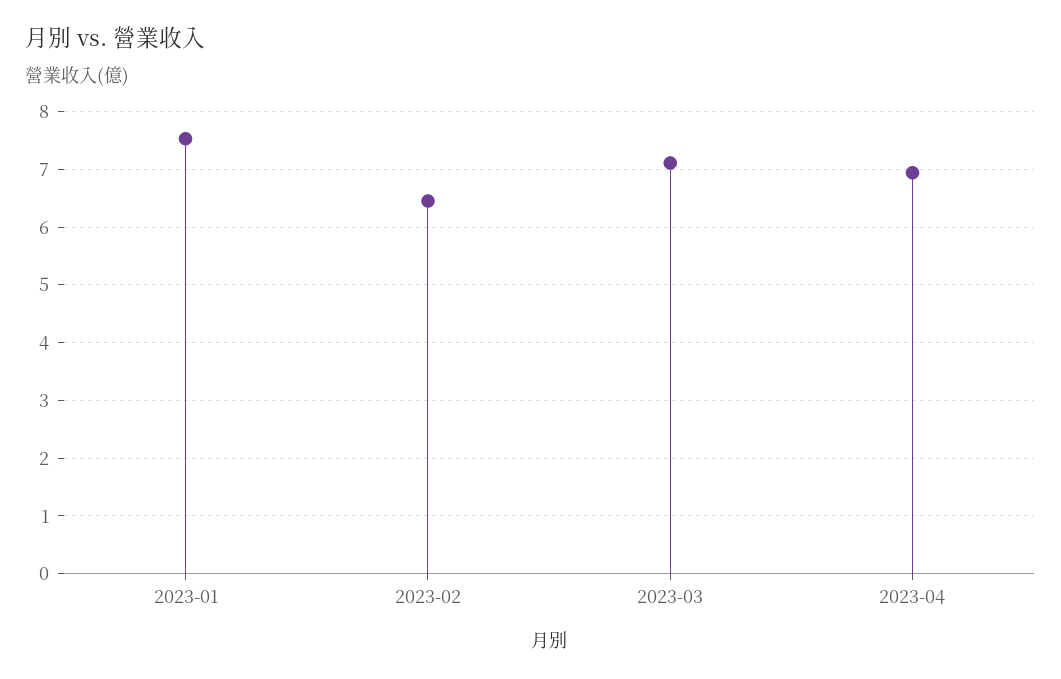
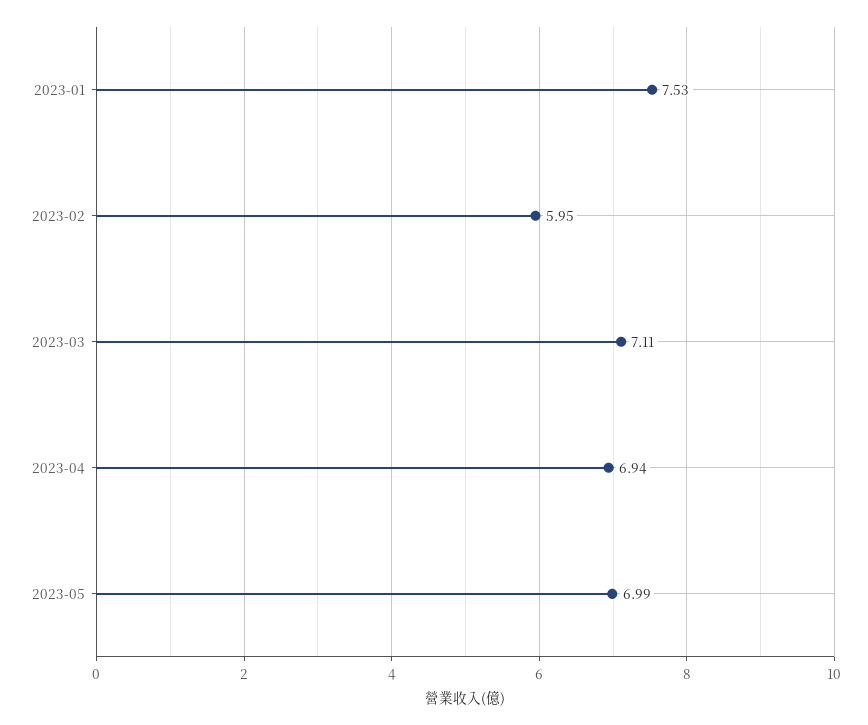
2023-02: 6.4 -> 5.95
2023-05: none -> 6.99

